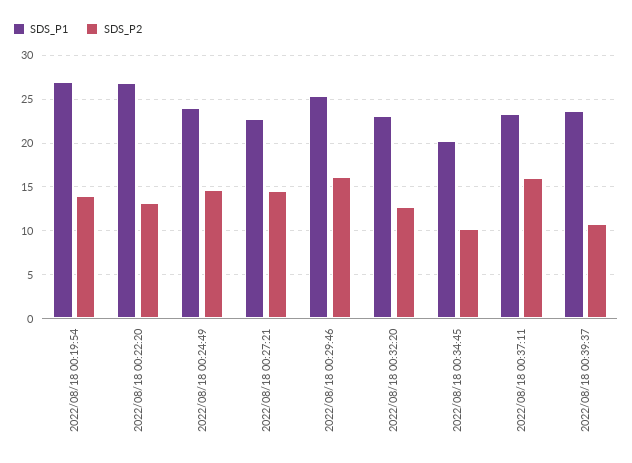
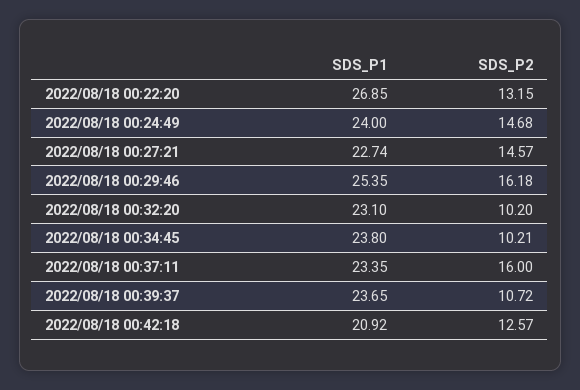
SDS_P1, 2022/08/18 00:19:54: 27 -> none
SDS_P2, 2022/08/18 00:19:54: 14 -> none
SDS_P2, 2022/08/18 00:32:20: 13 -> 10.2
SDS_P1, 2022/08/18 00:34:45: 20 -> 23.8
SDS_P1, 2022/08/18 00:42:18: none -> 20.92
SDS_P2, 2022/08/18 00:42:18: none -> 12.57

